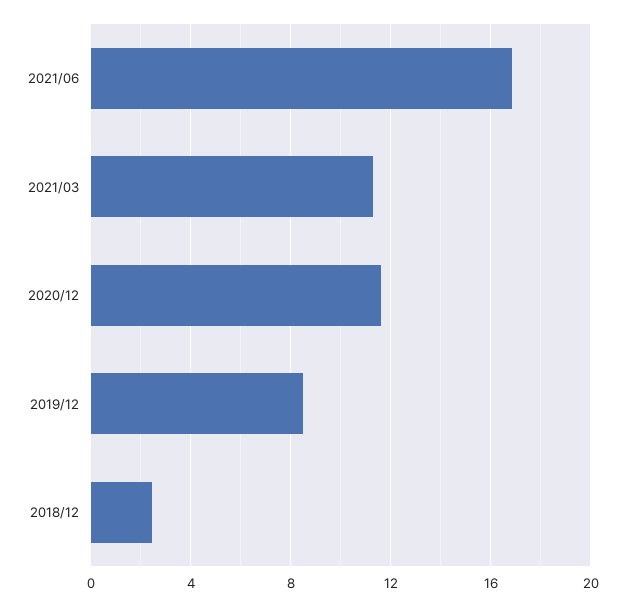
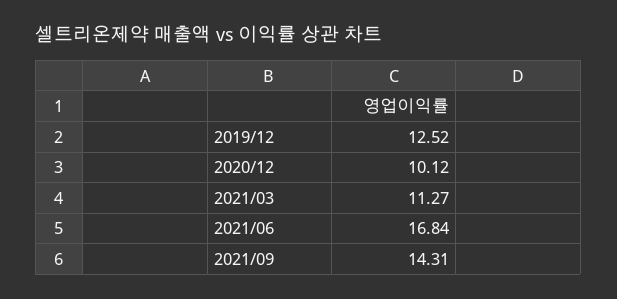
2020/12: 11.5 -> 10.12
2019/12: 8.5 -> 12.52
2018/12: 2.5 -> none
2021/09: none -> 14.31

